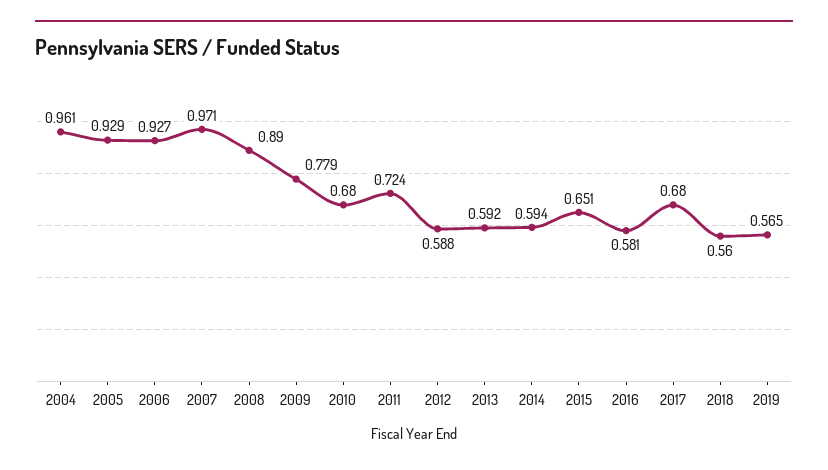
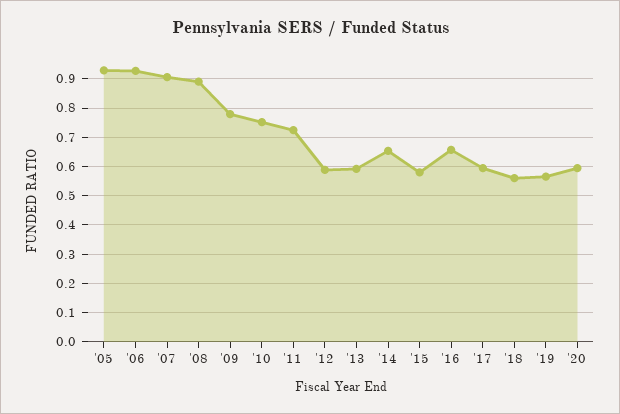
2004: 0.961 -> none
2007: 0.971 -> 0.9
2010: 0.68 -> 0.75
2014: 0.594 -> 0.65
2015: 0.651 -> 0.575
2016: 0.581 -> 0.65
2017: 0.68 -> 0.6
'20: none -> 0.6

